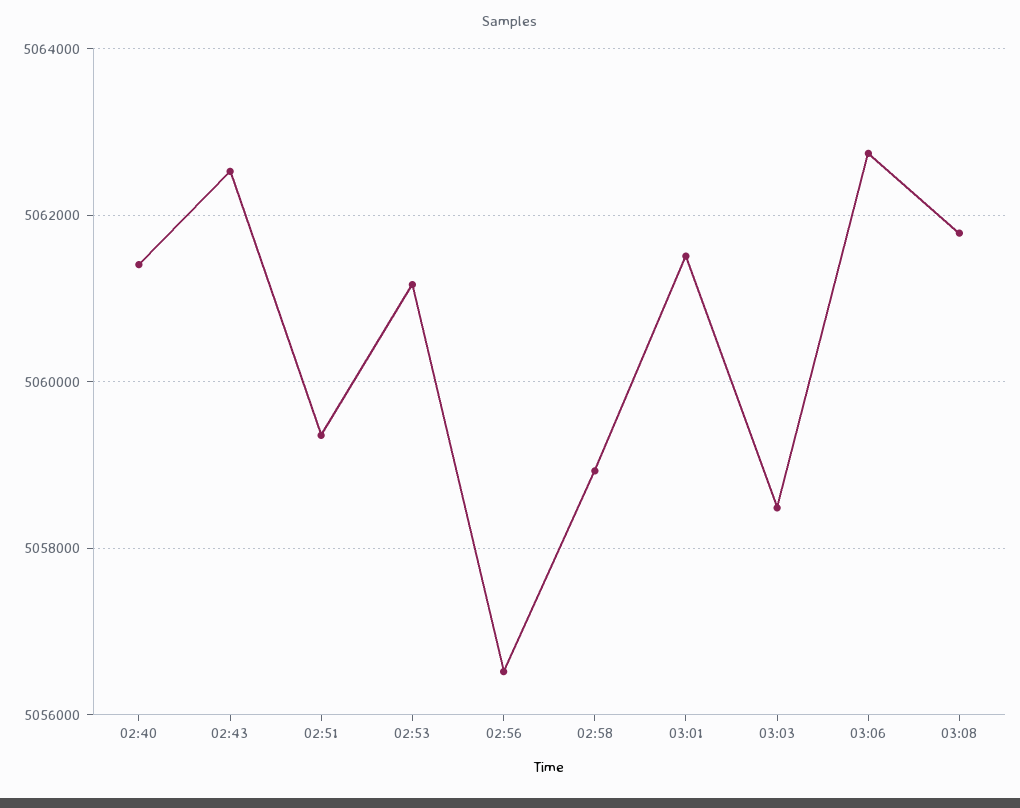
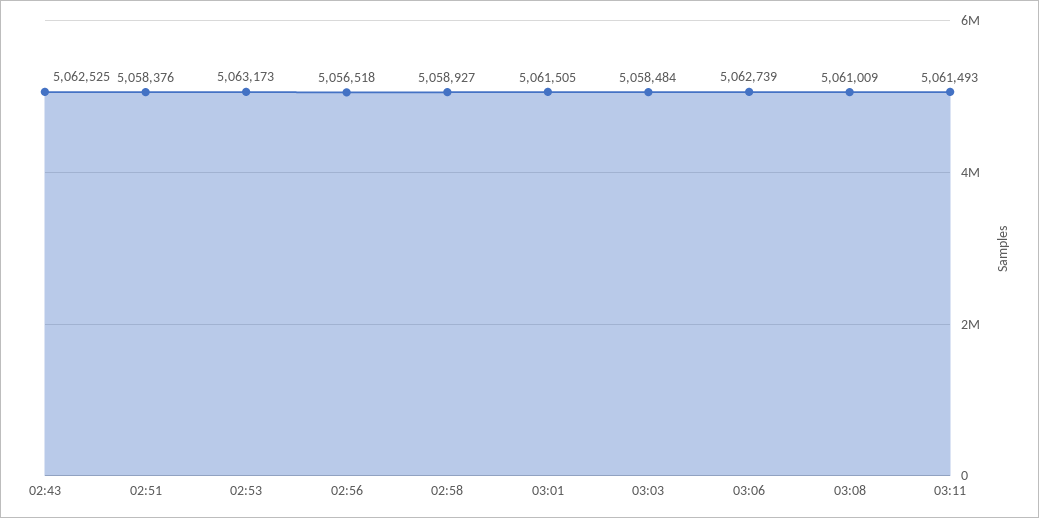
02:40: 5061400 -> none
02:51: 5059400 -> 5058376
02:53: 5061200 -> 5063173
03:08: 5061800 -> 5061009
03:11: none -> 5061493

